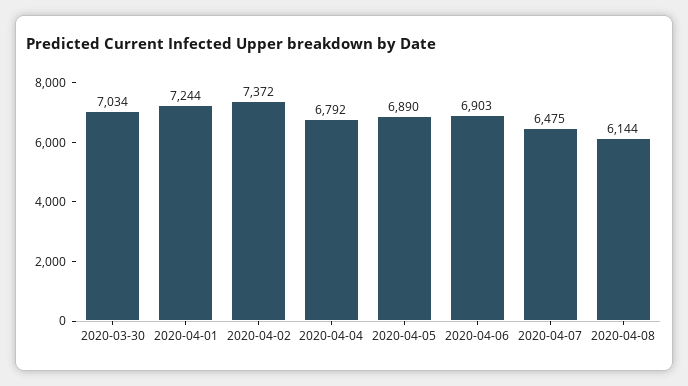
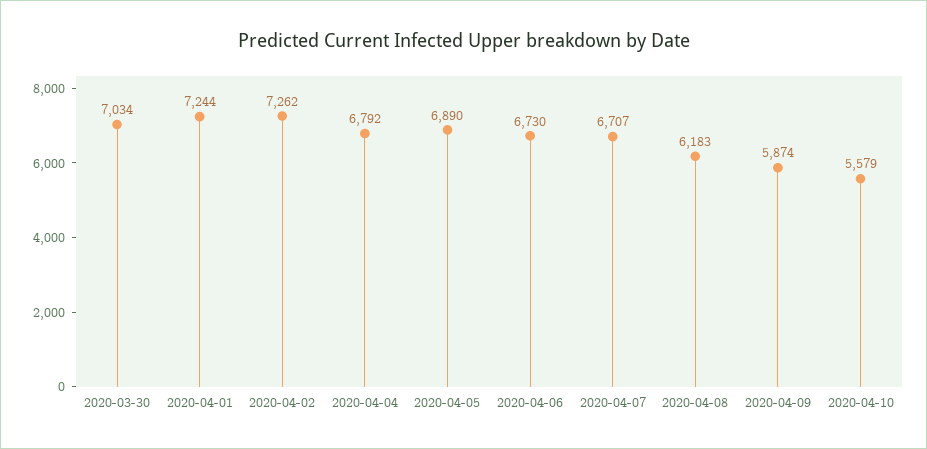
2020-04-02: 7372 -> 7262
2020-04-06: 6903 -> 6730
2020-04-07: 6475 -> 6707
2020-04-08: 6144 -> 6183
2020-04-09: none -> 5874
2020-04-10: none -> 5579

